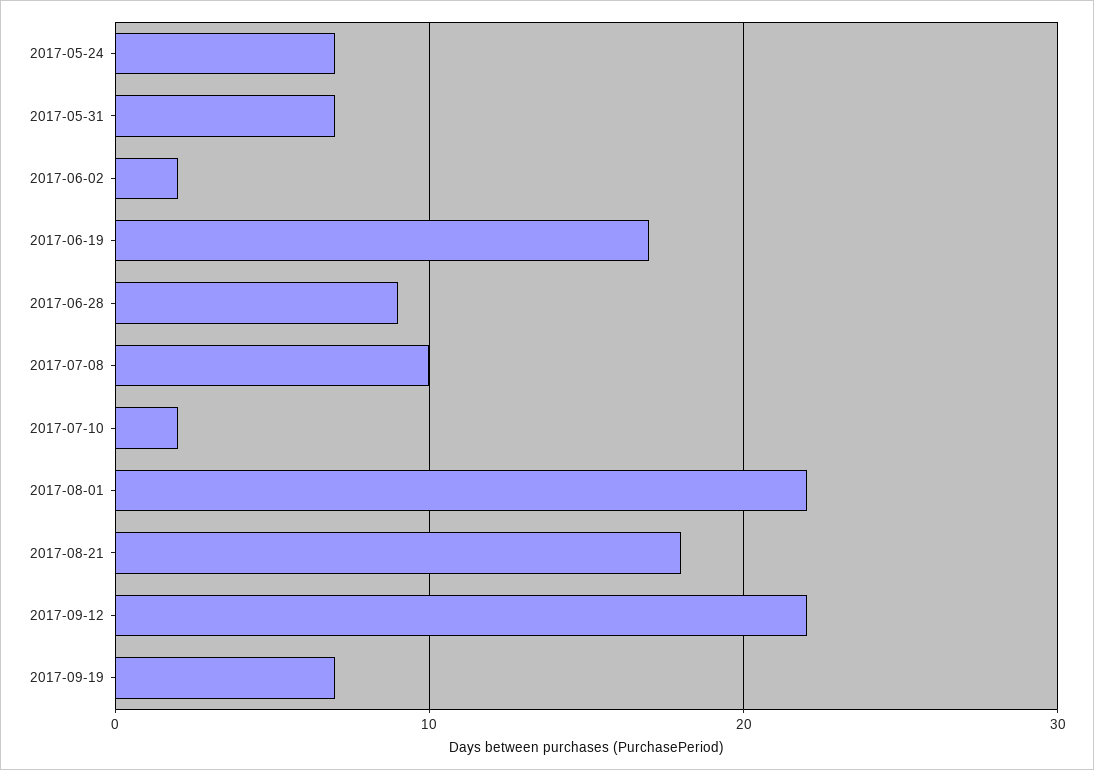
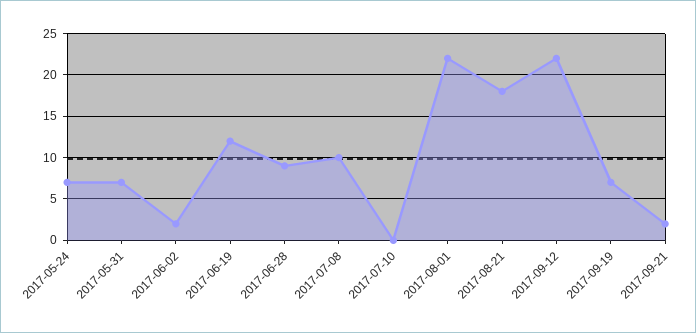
2017-06-19: 17 -> 12
2017-07-10: 2 -> 0
2017-09-21: none -> 2

